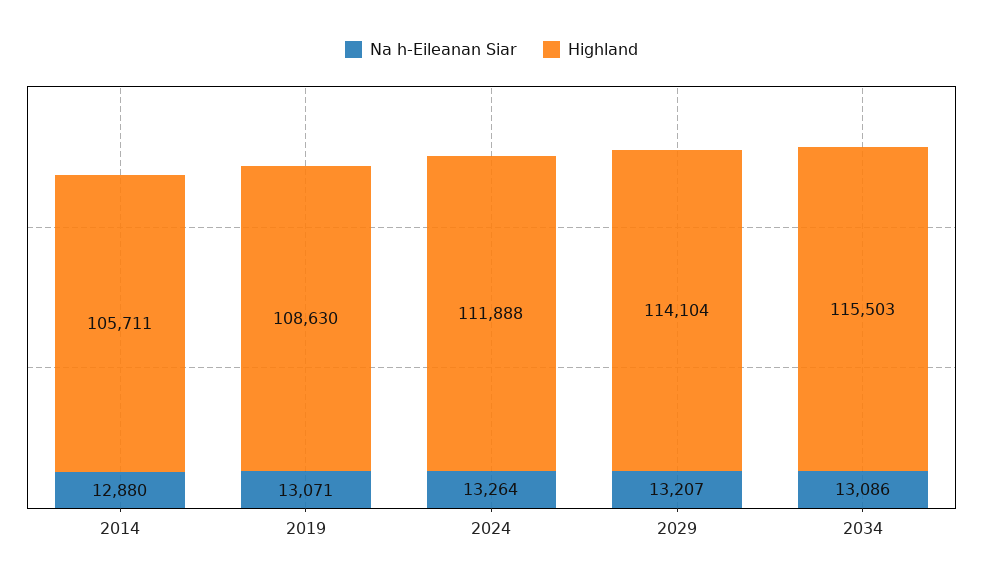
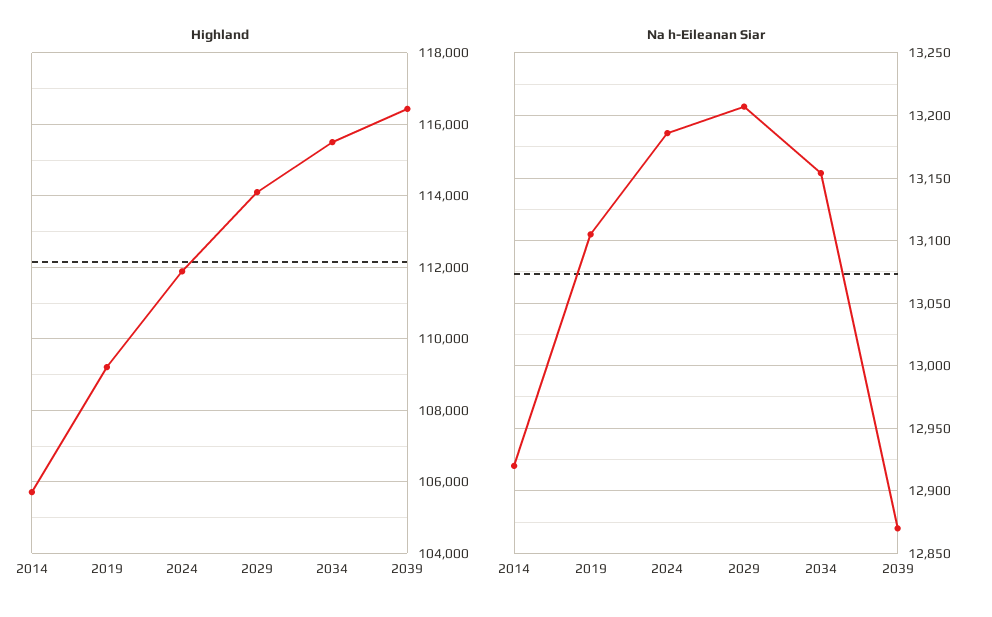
Na h-Eileanan Siar, 2014: 12880 -> 12920
Na h-Eileanan Siar, 2019: 13071 -> 13105
Highland, 2019: 108630 -> 109200
Na h-Eileanan Siar, 2024: 13264 -> 13185
Na h-Eileanan Siar, 2034: 13086 -> 13155
Highland, 2039: none -> 116400
Na h-Eileanan Siar, 2039: none -> 12870

